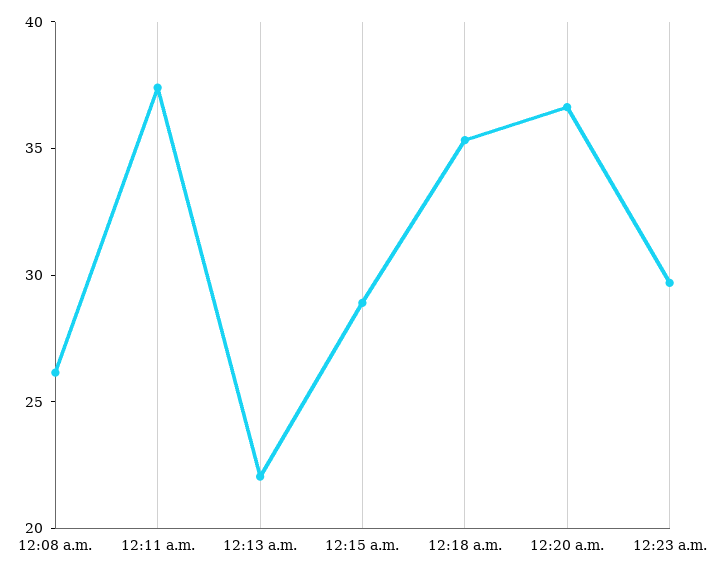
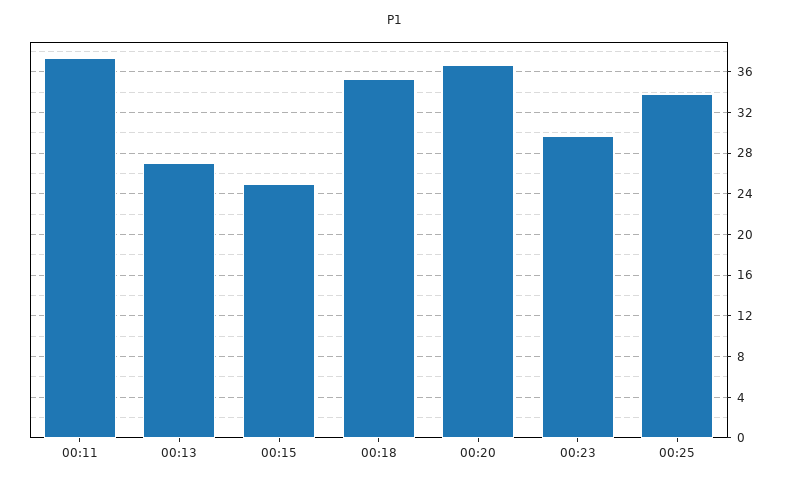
12:08 a.m.: 26 -> none
12:13 a.m.: 22 -> 27
12:15 a.m.: 29 -> 25
00:25: none -> 34

